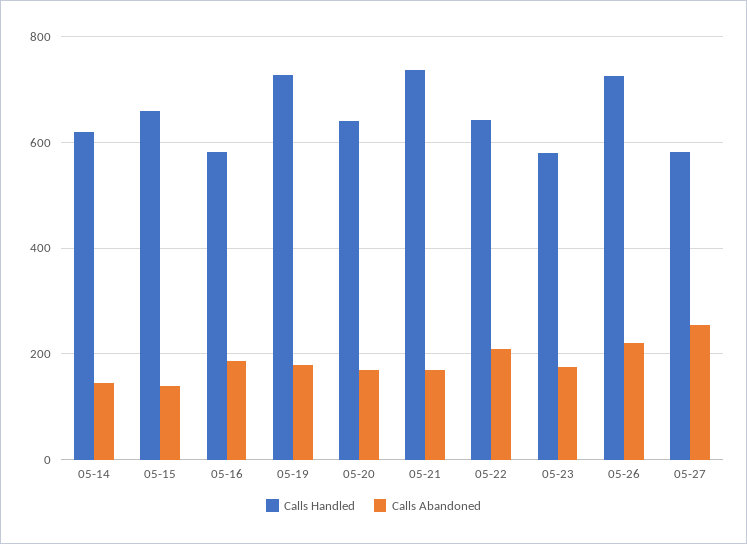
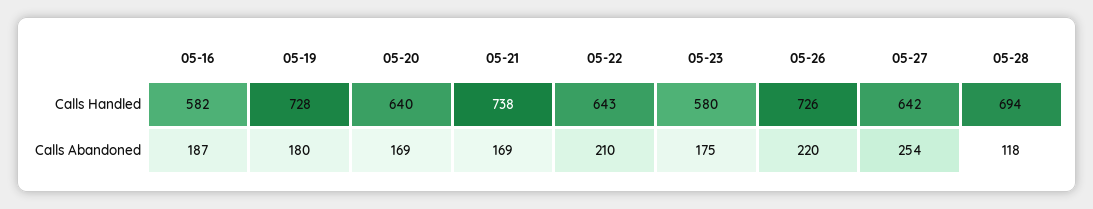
Calls Handled, 05-14: 620 -> none
Calls Abandoned, 05-14: 140 -> none
Calls Handled, 05-15: 660 -> none
Calls Abandoned, 05-15: 140 -> none
Calls Handled, 05-27: 580 -> 642
Calls Handled, 05-28: none -> 694
Calls Abandoned, 05-28: none -> 118

